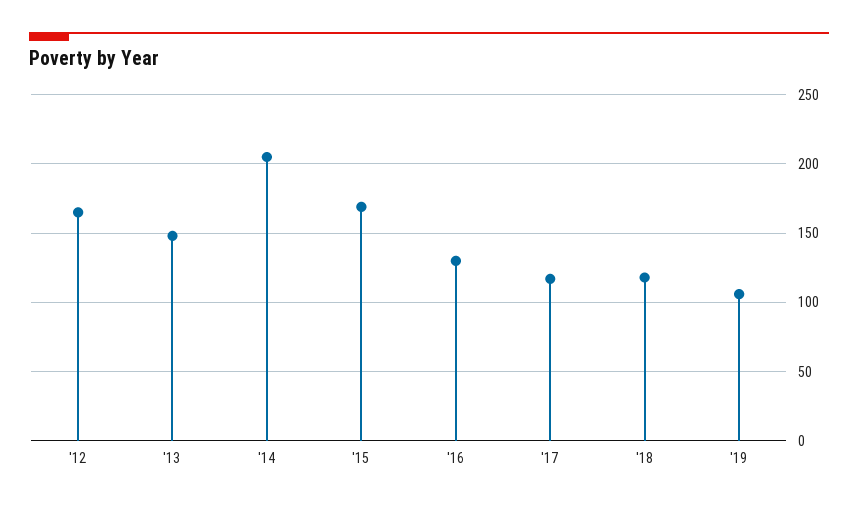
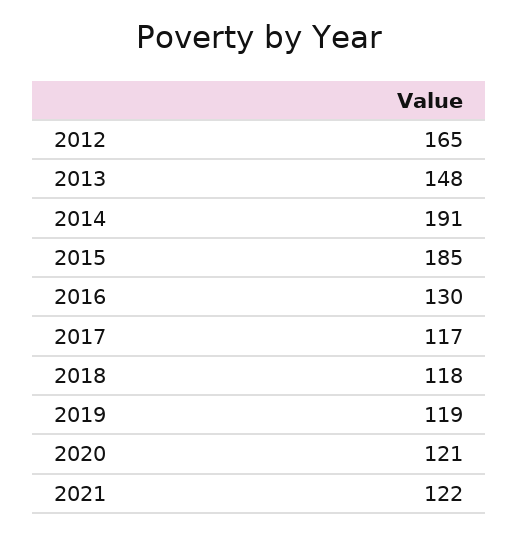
'14: 205 -> 191
'15: 170 -> 185
'19: 105 -> 119
2020: none -> 121
2021: none -> 122

